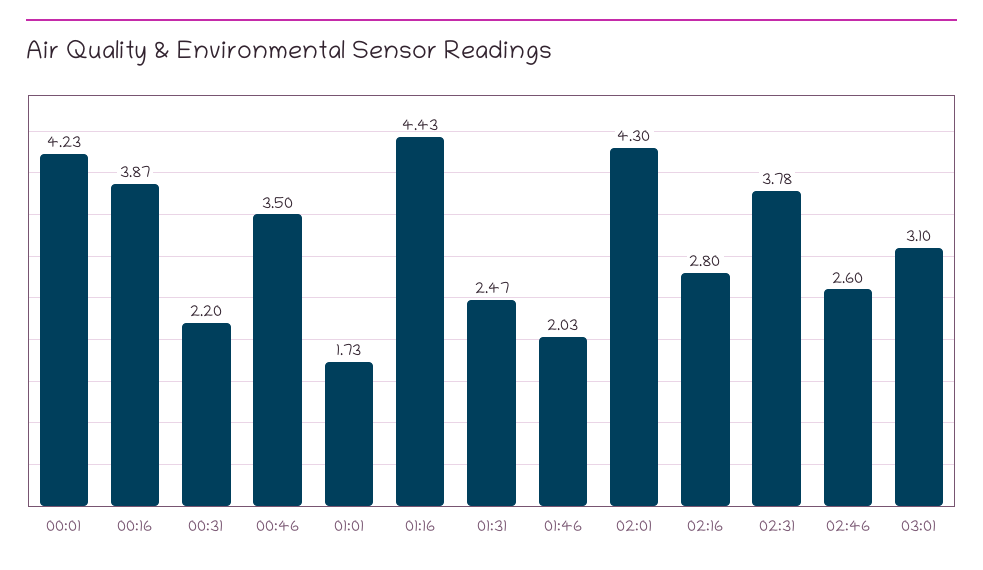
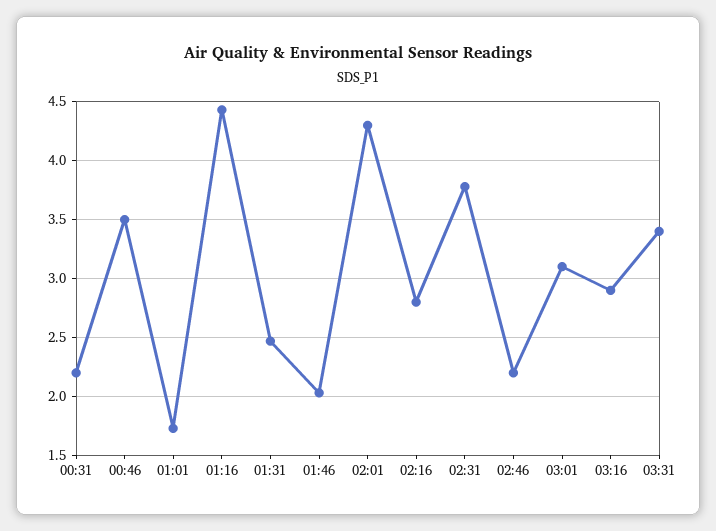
00:01: 4.23 -> none
00:16: 3.87 -> none
02:46: 2.6 -> 2.2
03:16: none -> 2.9
03:31: none -> 3.4

